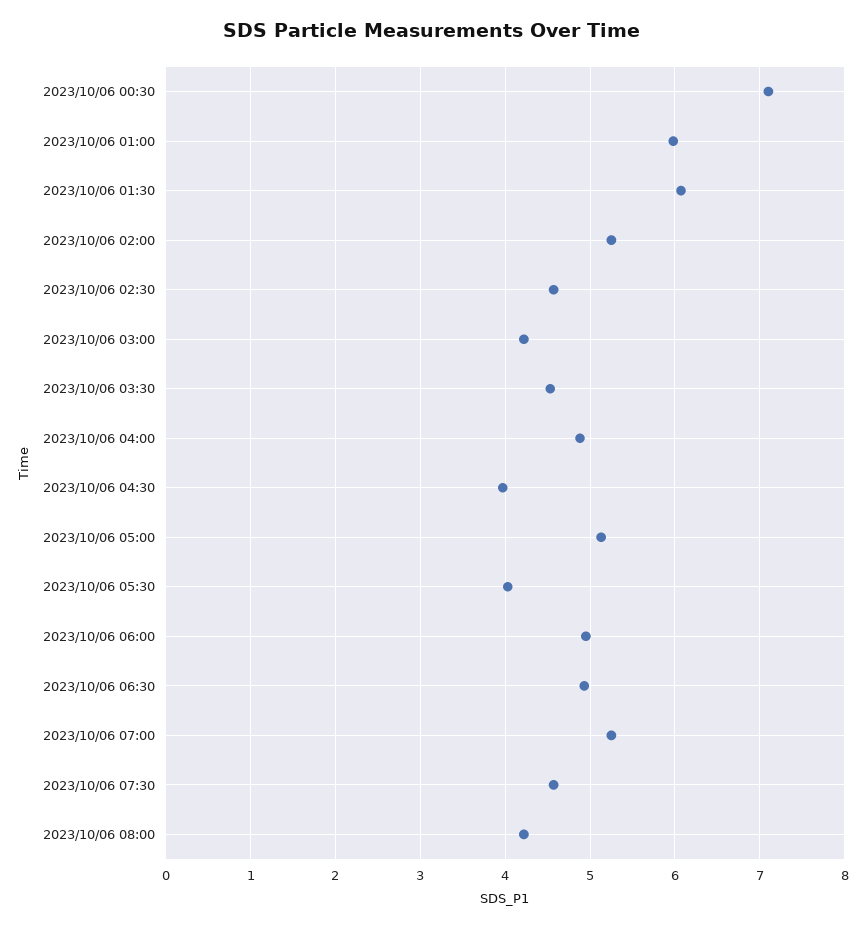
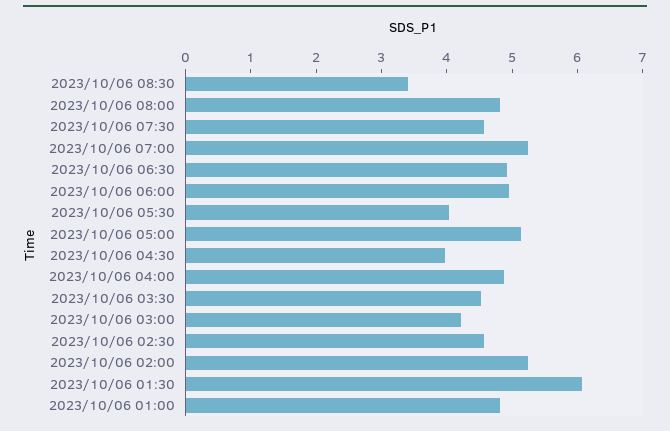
2023/10/06 00:30: 7.1 -> none
2023/10/06 01:00: 6 -> 4.8
2023/10/06 08:00: 4.2 -> 4.8
2023/10/06 08:30: none -> 3.4

